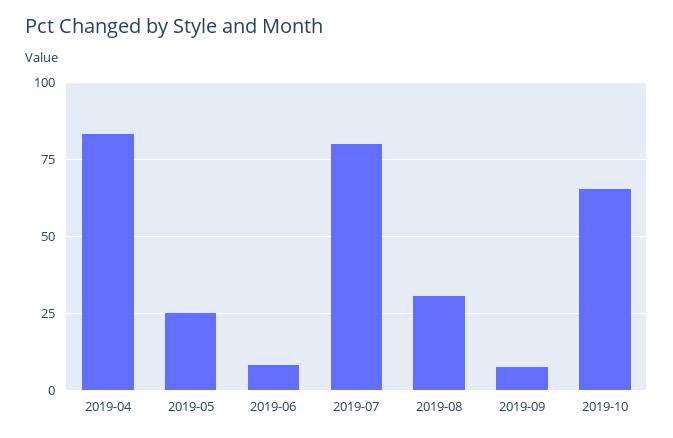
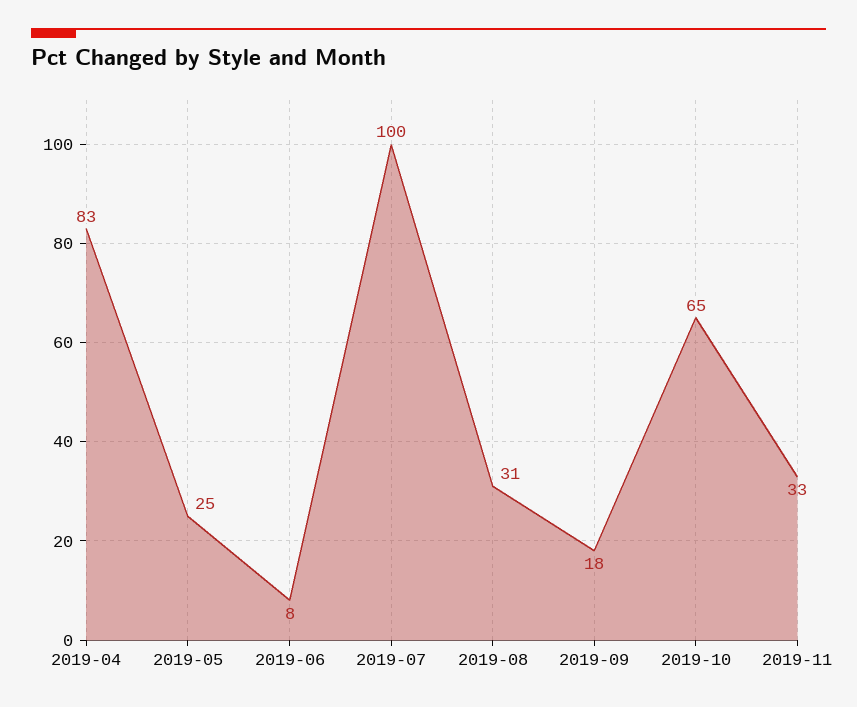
2019-07: 80 -> 100
2019-09: 7.5 -> 18
2019-11: none -> 33

